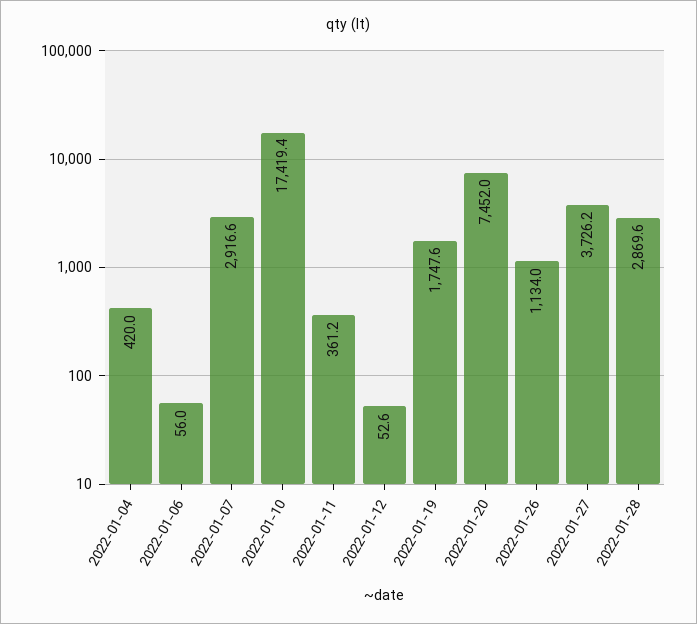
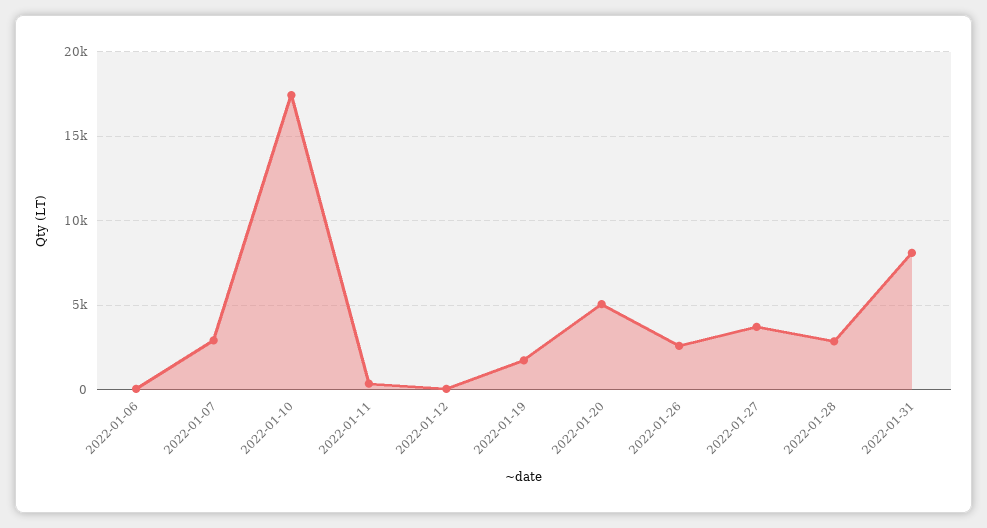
2022-01-04: 420 -> none
2022-01-20: 7452 -> 5000
2022-01-26: 1134 -> 2500
2022-01-31: none -> 8000

